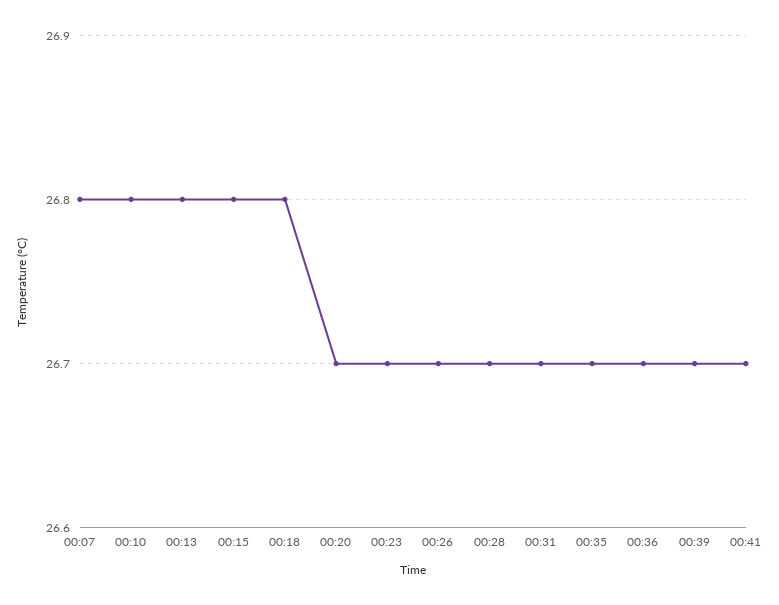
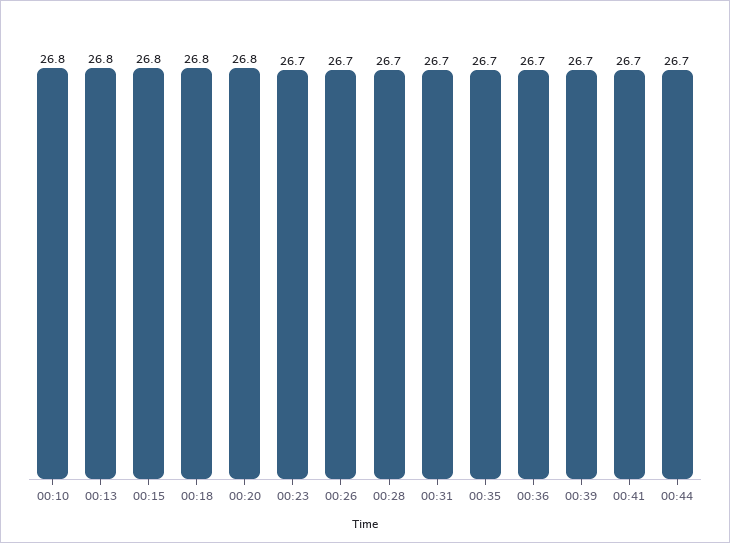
00:07: 26.8 -> none
00:20: 26.7 -> 26.8
00:44: none -> 26.7

